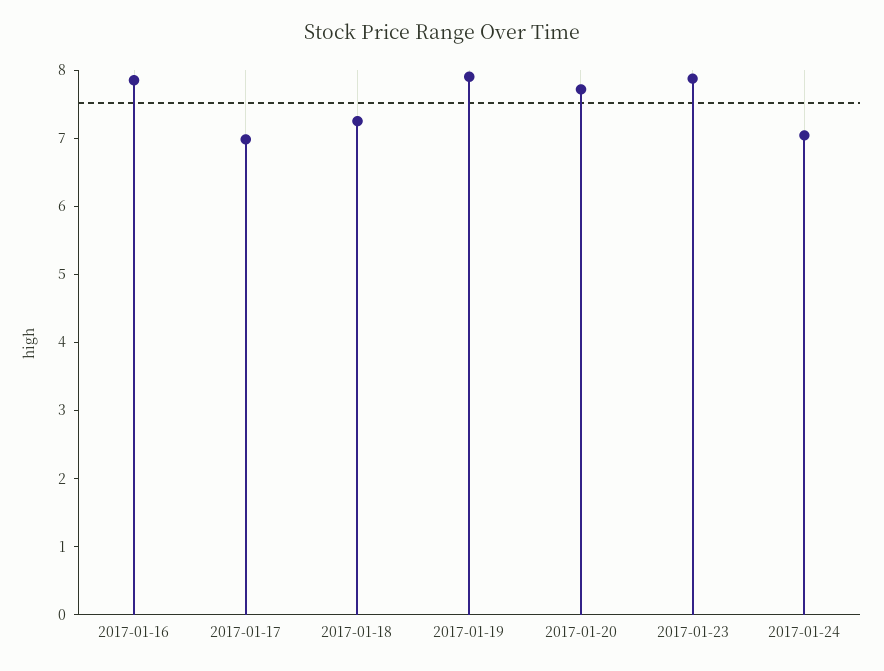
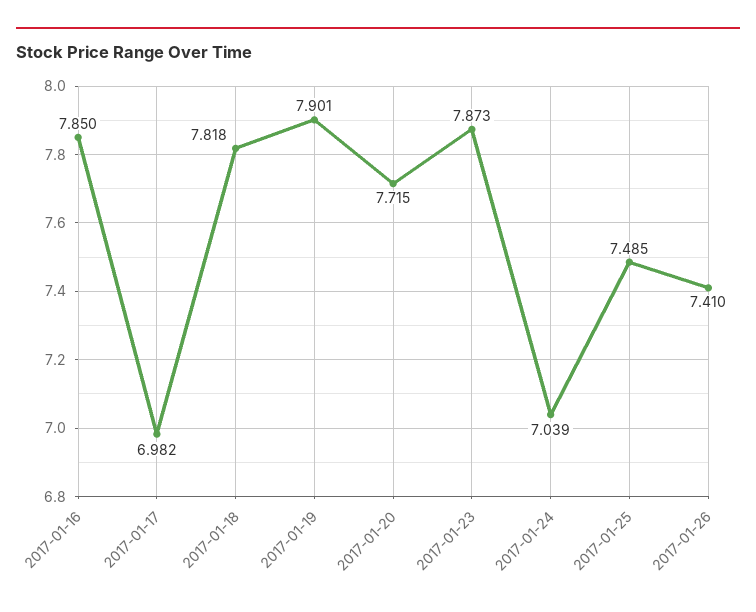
2017-01-18: 7.2 -> 7.818
2017-01-25: none -> 7.485
2017-01-26: none -> 7.41

